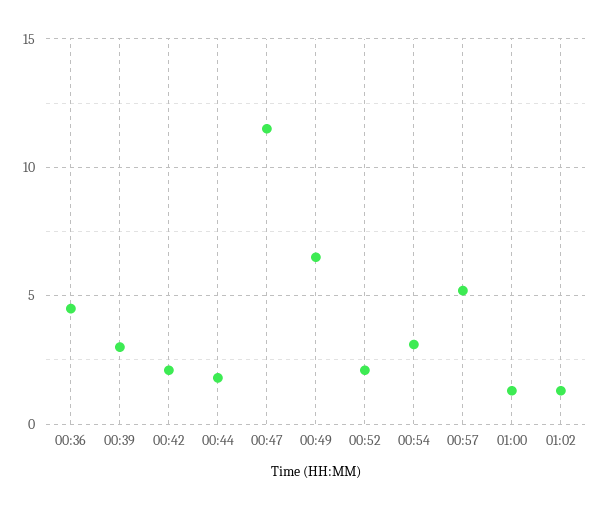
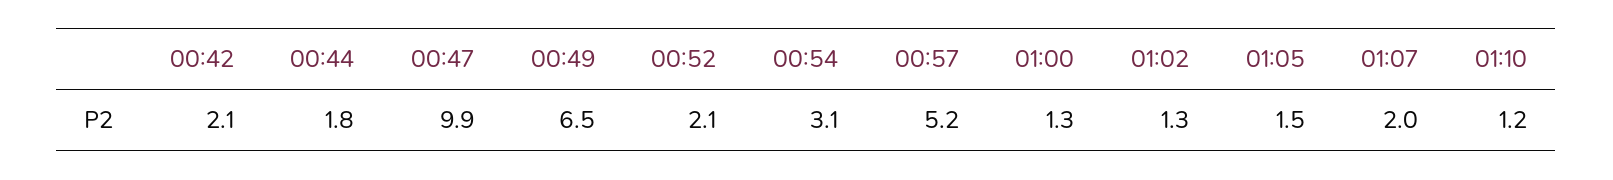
00:36: 4.5 -> none
00:39: 3 -> none
00:47: 11.5 -> 9.9
01:05: none -> 1.5
01:07: none -> 2
01:10: none -> 1.2

